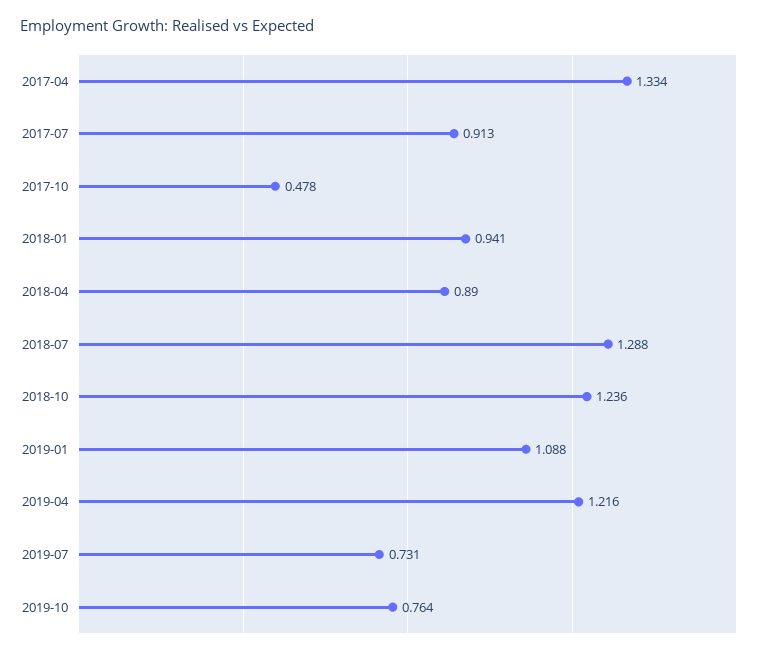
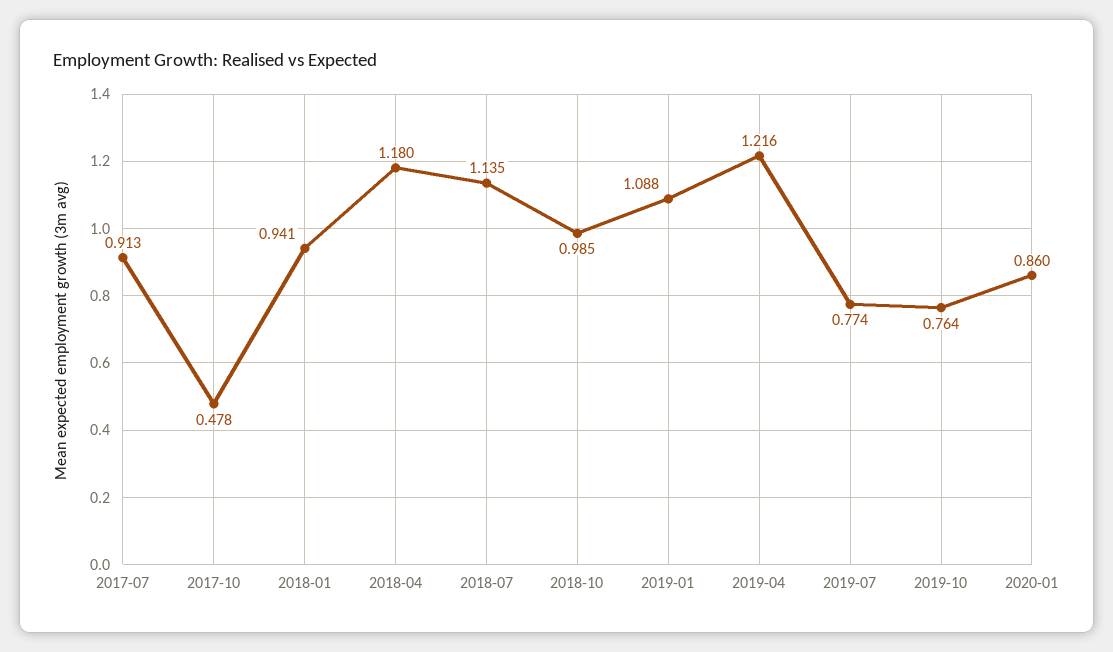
2017-04: 1.334 -> none
2018-04: 0.89 -> 1.18
2018-07: 1.288 -> 1.135
2018-10: 1.236 -> 0.985
2019-07: 0.731 -> 0.774
2020-01: none -> 0.86

